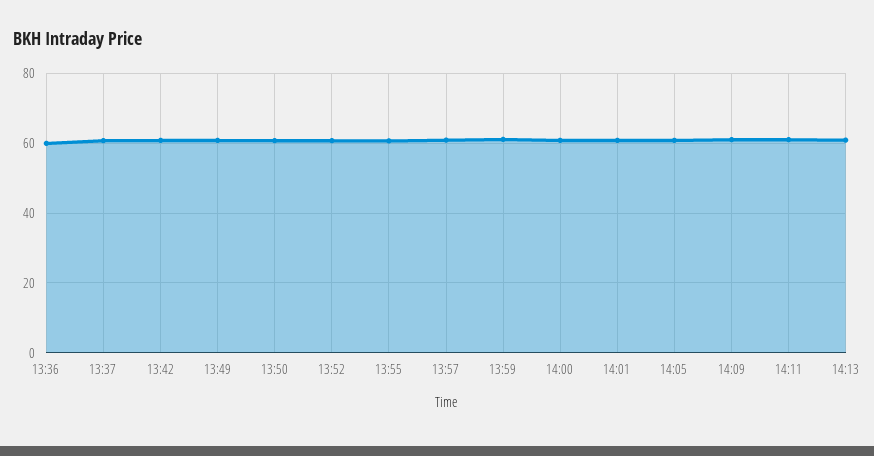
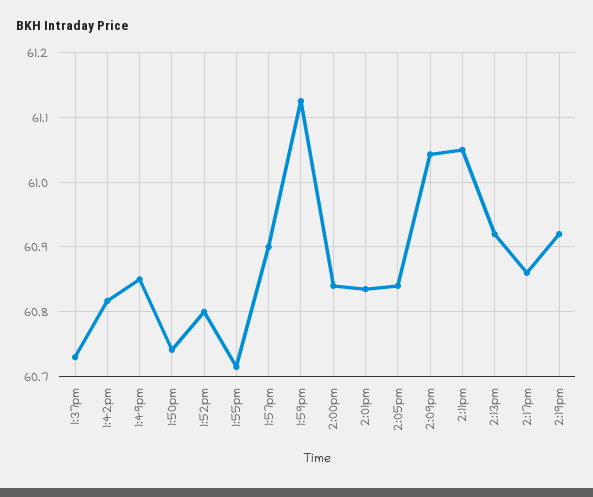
13:36: 60 -> none
2:17pm: none -> 60.86
2:19pm: none -> 60.92

